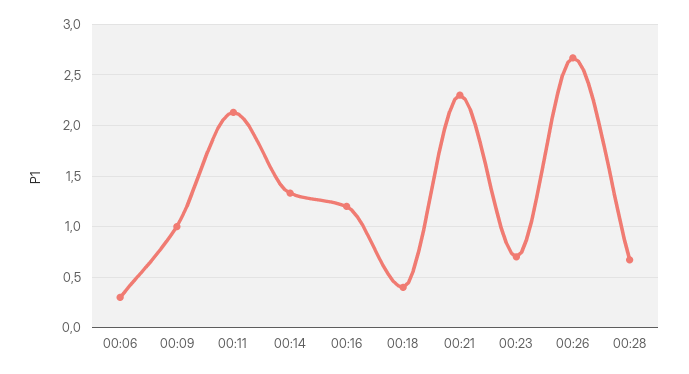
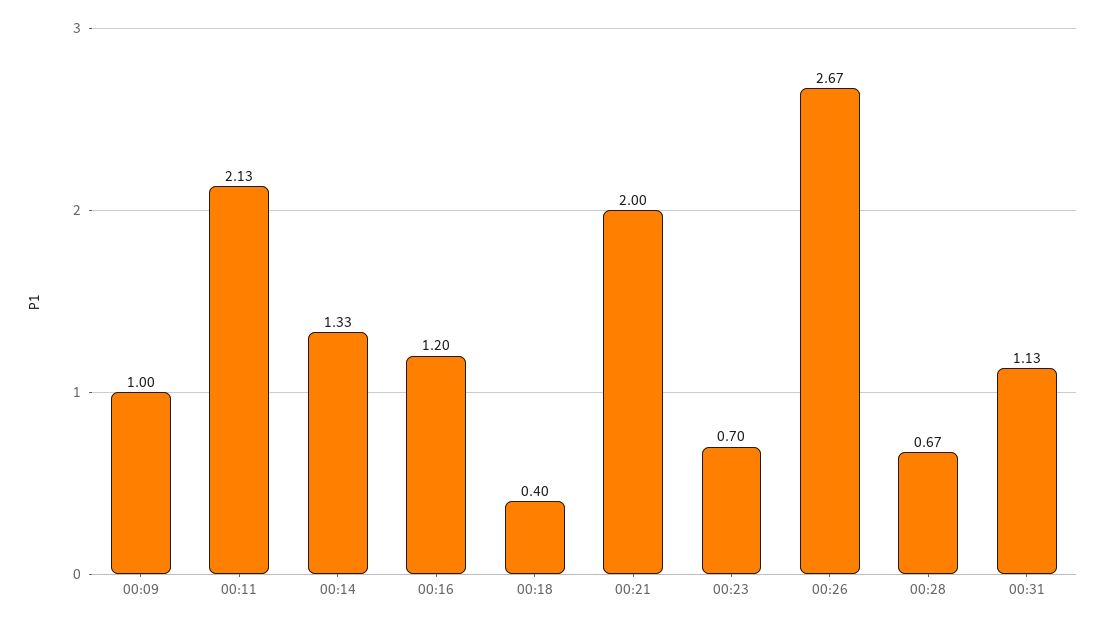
00:06: 0.3 -> none
00:21: 2.3 -> 2
00:31: none -> 1.13

